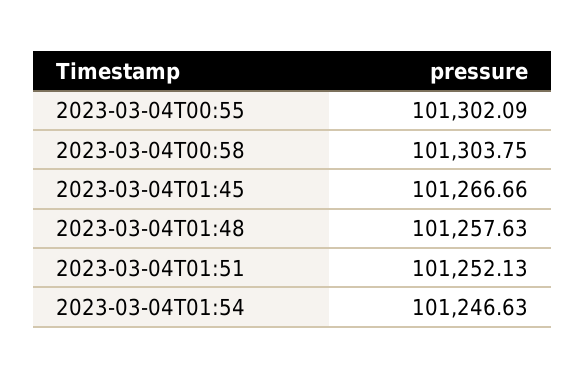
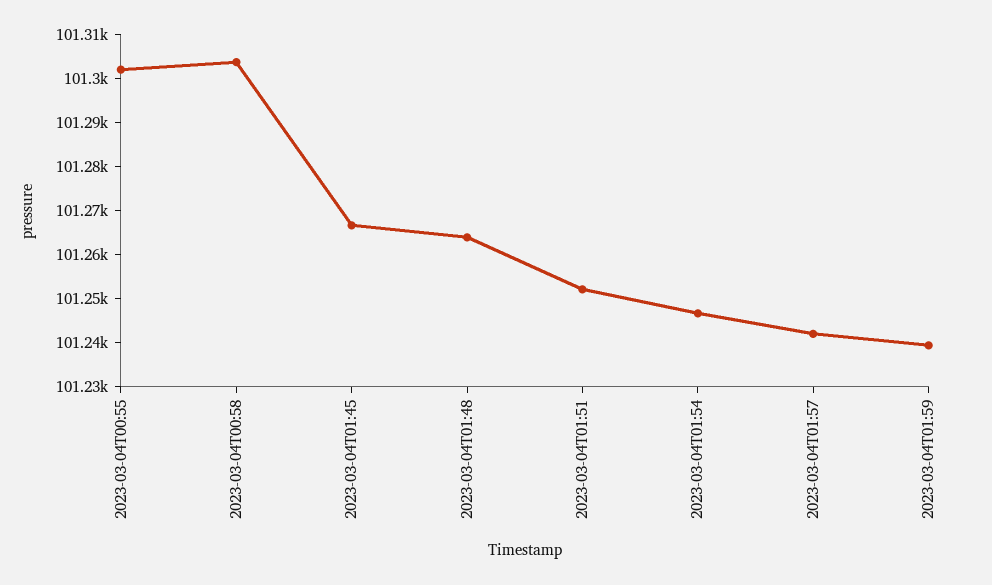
2023-03-04T01:48: 101257.63 -> 101264
2023-03-04T01:57: none -> 101242
2023-03-04T01:59: none -> 101240

